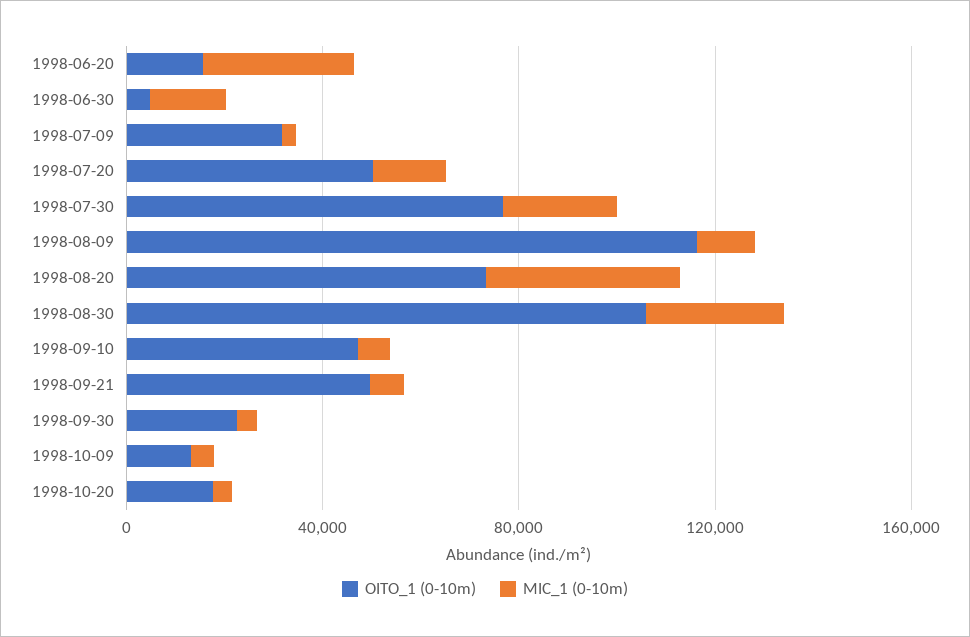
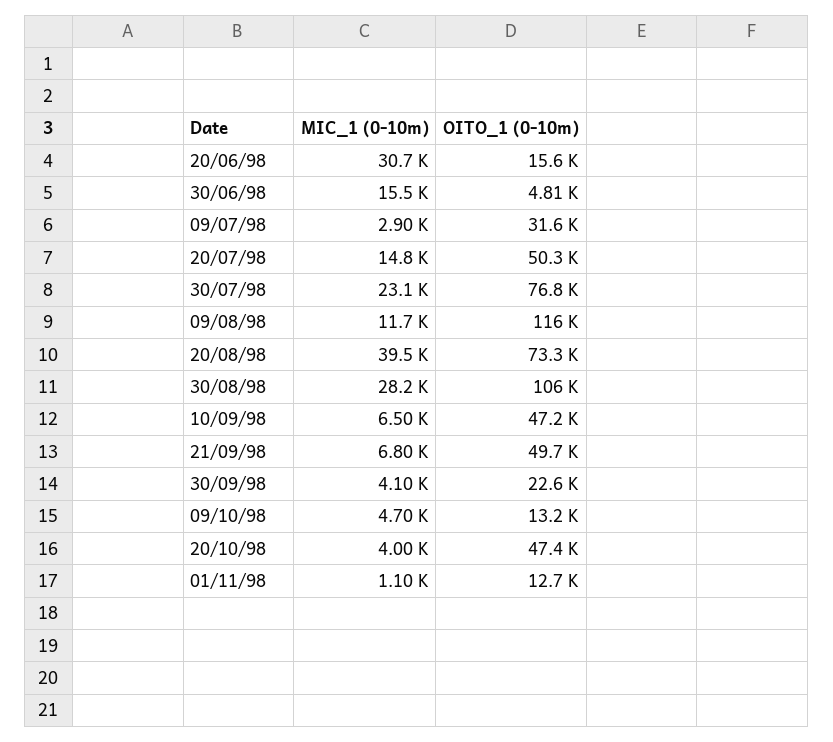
OITO_1 (0-10m), 1998-10-20: 20000 -> 47400
MIC_1 (0-10m), 01/11/98: none -> 1100
OITO_1 (0-10m), 01/11/98: none -> 12700

